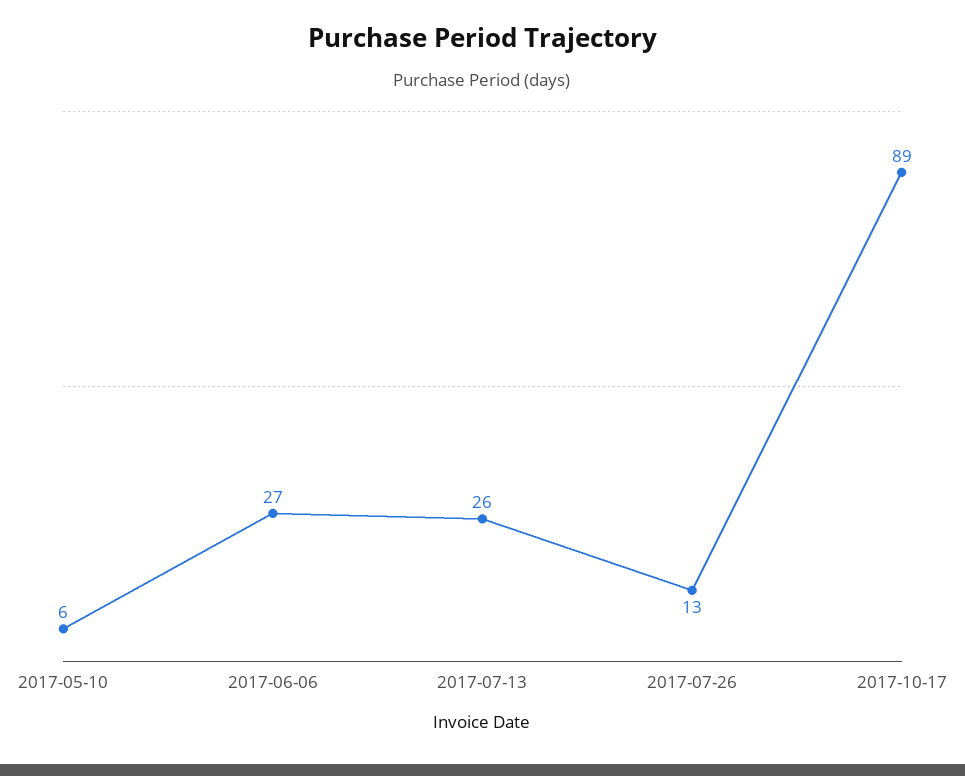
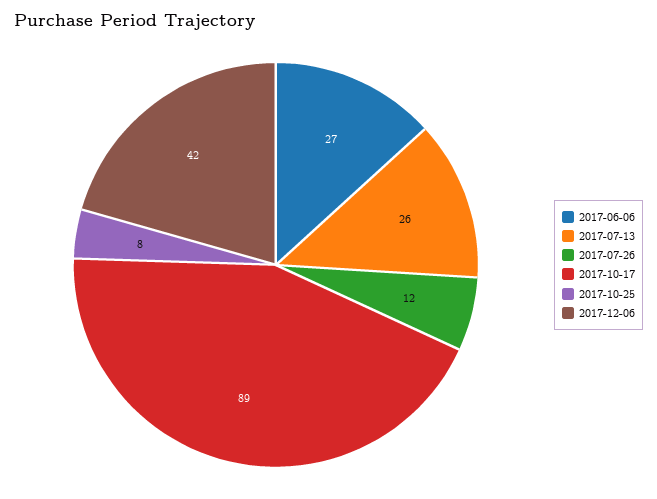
2017-05-10: 6 -> none
2017-07-26: 13 -> 12
2017-10-25: none -> 8
2017-12-06: none -> 42

